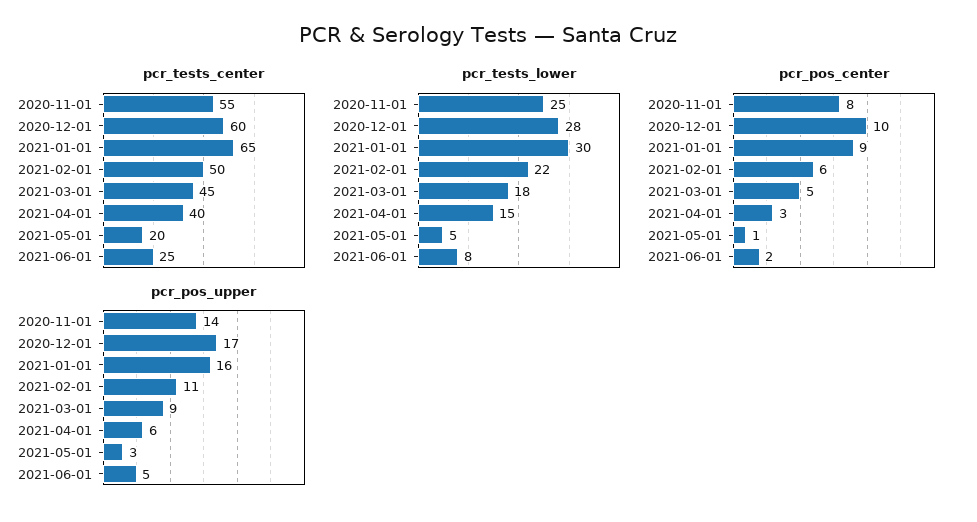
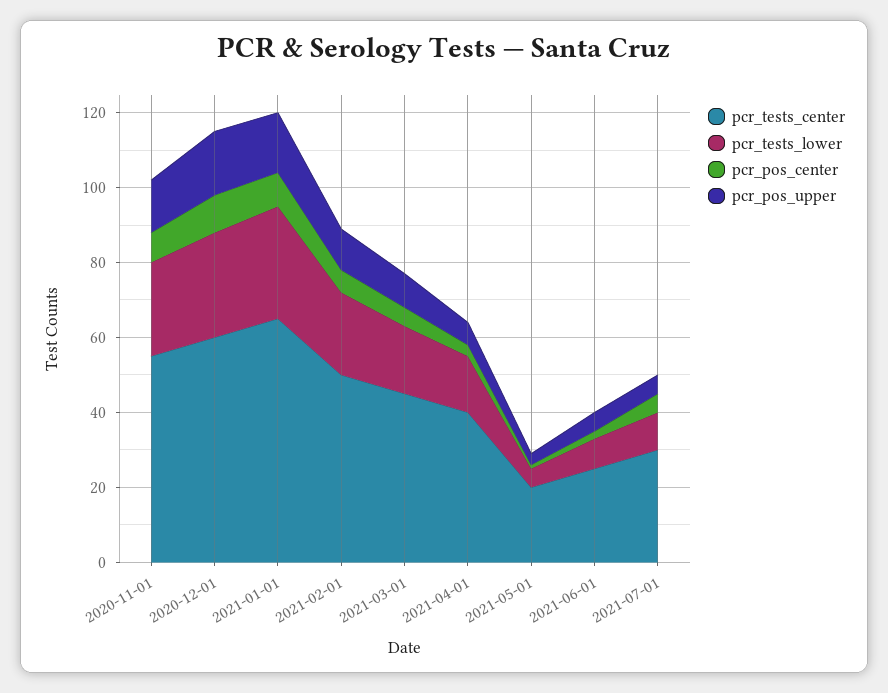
pcr_tests_center, 2021-07-01: none -> 30
pcr_tests_lower, 2021-07-01: none -> 10
pcr_pos_center, 2021-07-01: none -> 5
pcr_pos_upper, 2021-07-01: none -> 5

